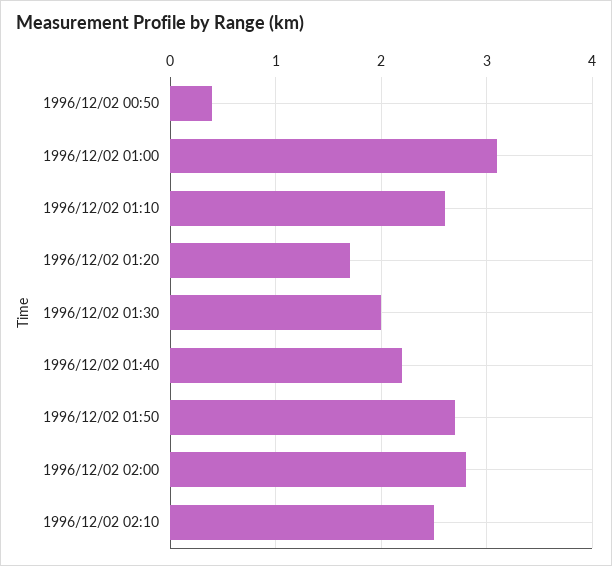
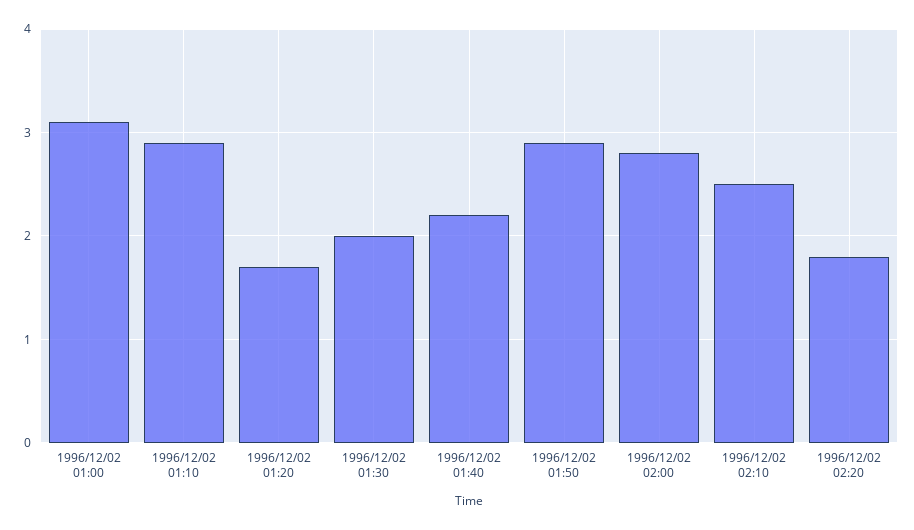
1996/12/02 00:50: 0.4 -> none
1996/12/02 01:10: 2.6 -> 2.9
1996/12/02 01:50: 2.7 -> 2.9
1996/12/02 02:20: none -> 1.8

